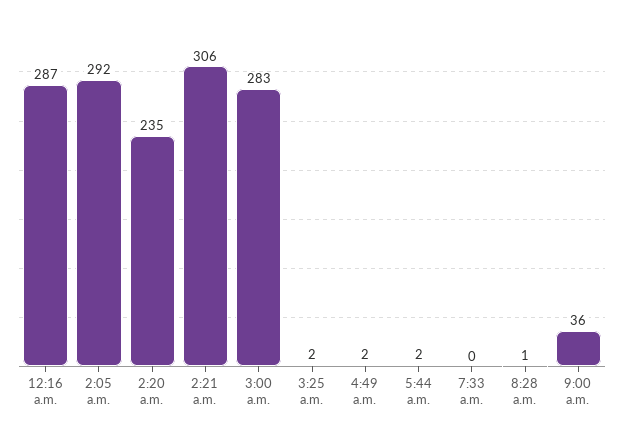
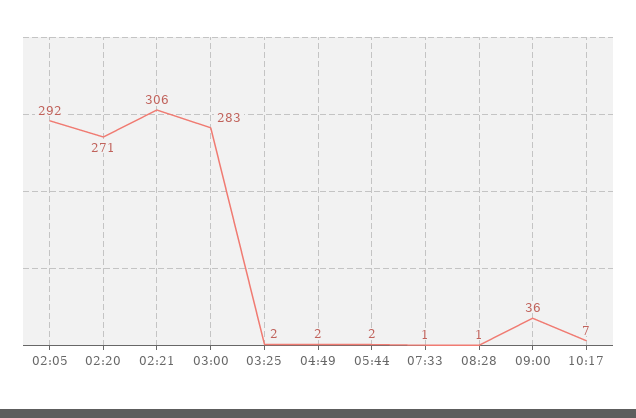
12:16 a.m.: 287 -> none
2:20 a.m.: 235 -> 271
7:33 a.m.: 0 -> 1
10:17: none -> 7

